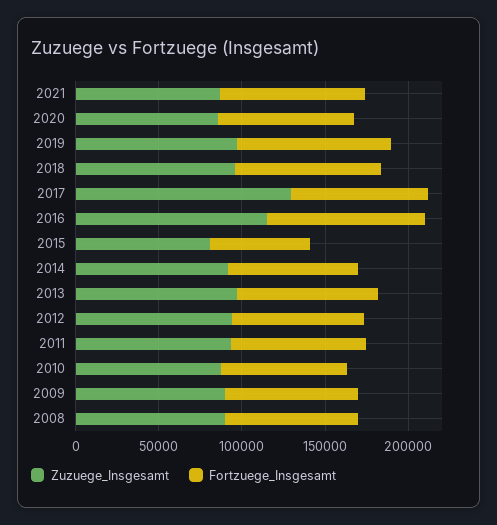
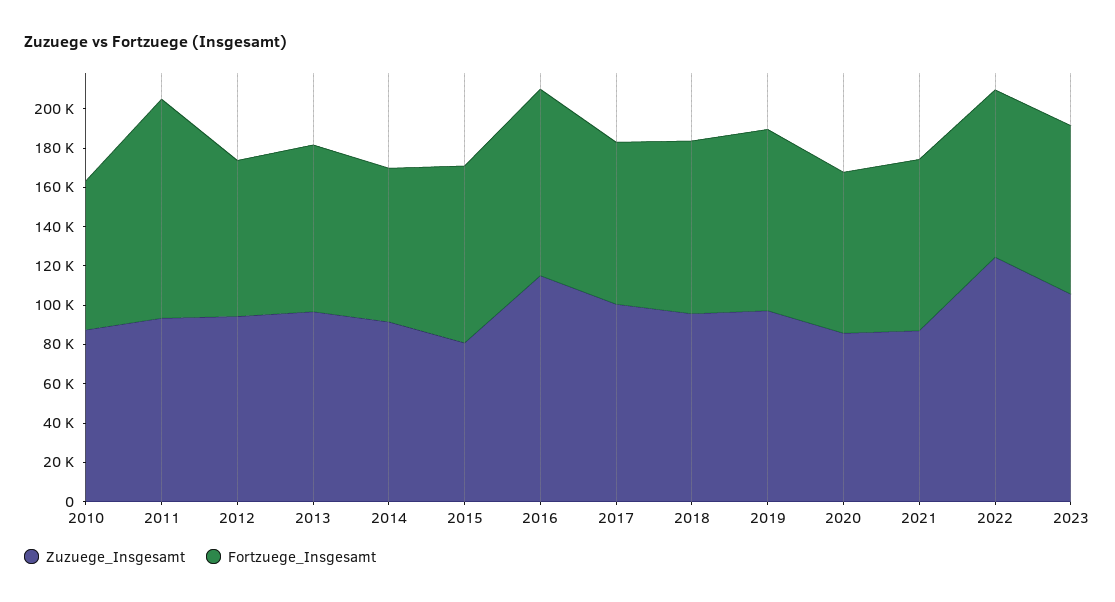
Zuzuege_Insgesamt, 2017: 130000 -> 100000
Fortzuege_Insgesamt, 2015: 60000 -> 90000
Fortzuege_Insgesamt, 2011: 80000 -> 110000
Zuzuege_Insgesamt, 2009: 90000 -> none
Fortzuege_Insgesamt, 2009: 80000 -> none
Zuzuege_Insgesamt, 2008: 90000 -> none
Fortzuege_Insgesamt, 2008: 80000 -> none
Zuzuege_Insgesamt, 2022: none -> 125000
Fortzuege_Insgesamt, 2022: none -> 85000
Zuzuege_Insgesamt, 2023: none -> 105000
Fortzuege_Insgesamt, 2023: none -> 85000

